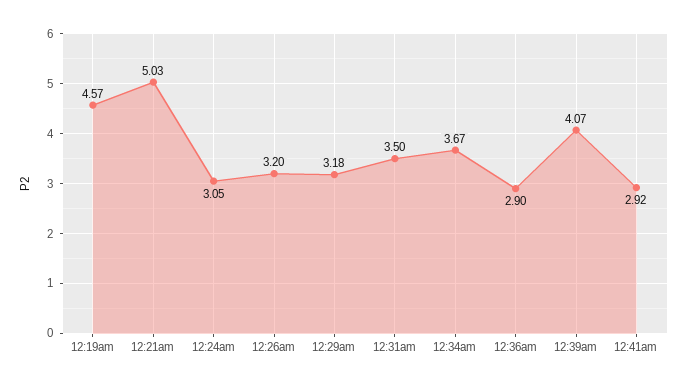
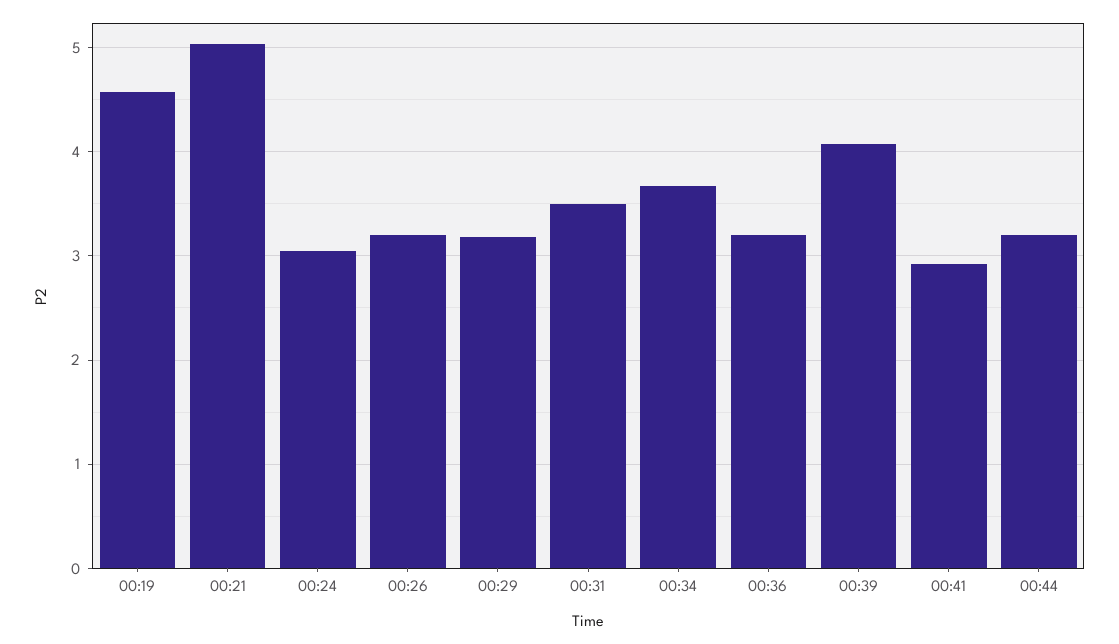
12:36am: 2.9 -> 3.2
00:44: none -> 3.2

